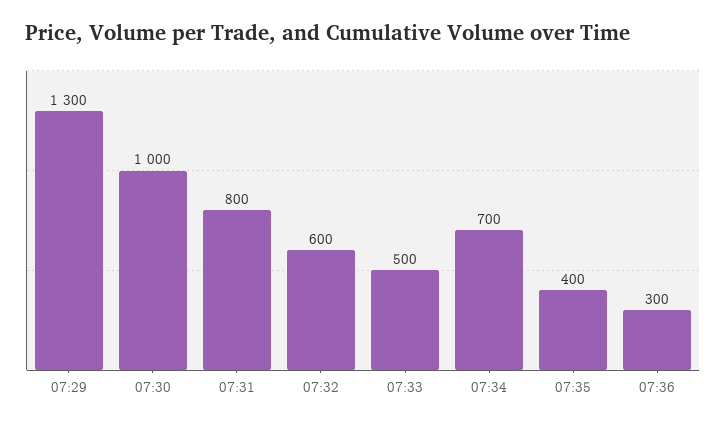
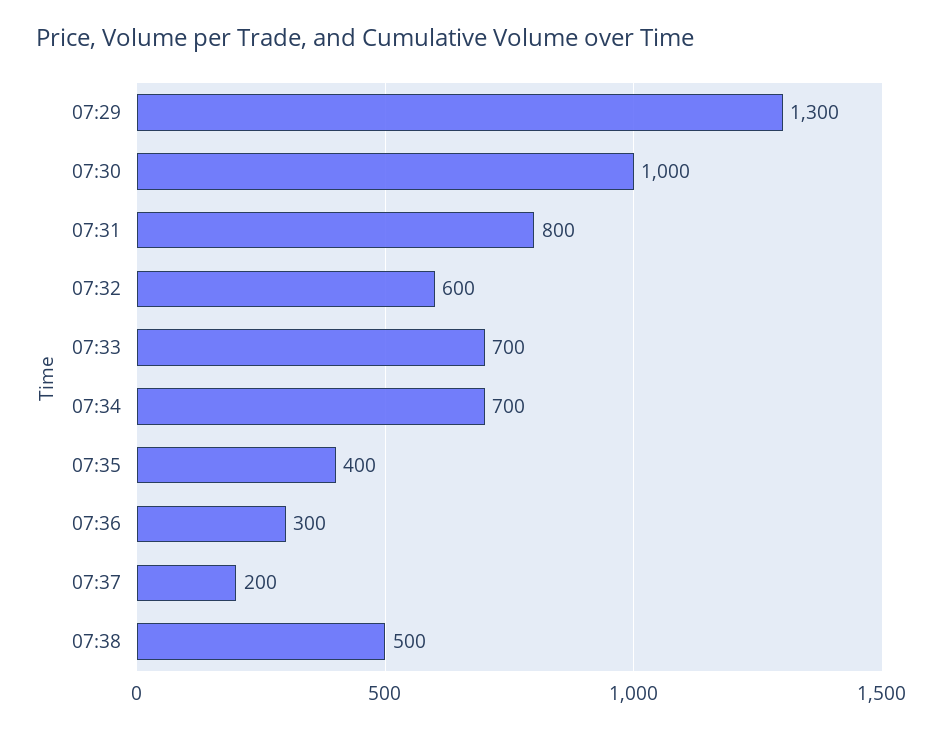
07:33: 500 -> 700
07:37: none -> 200
07:38: none -> 500

